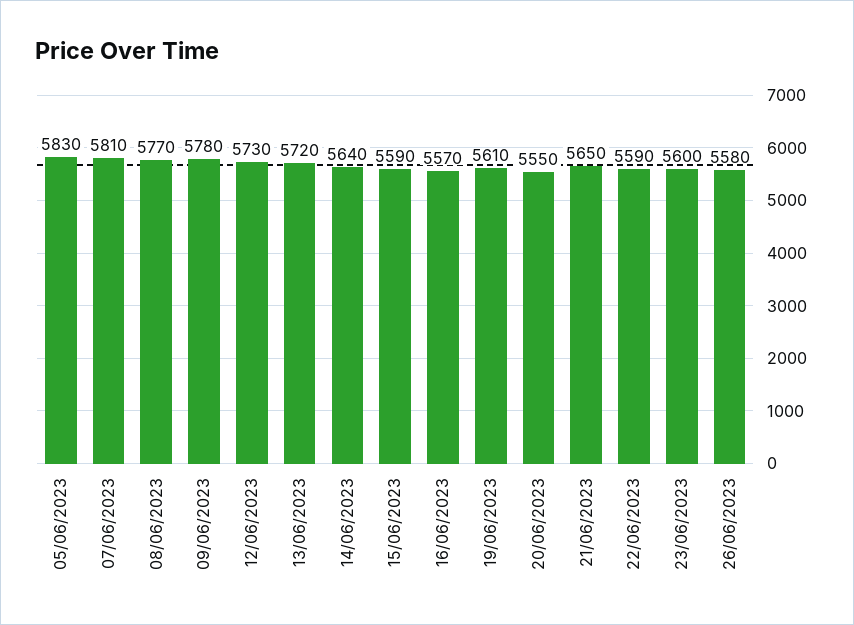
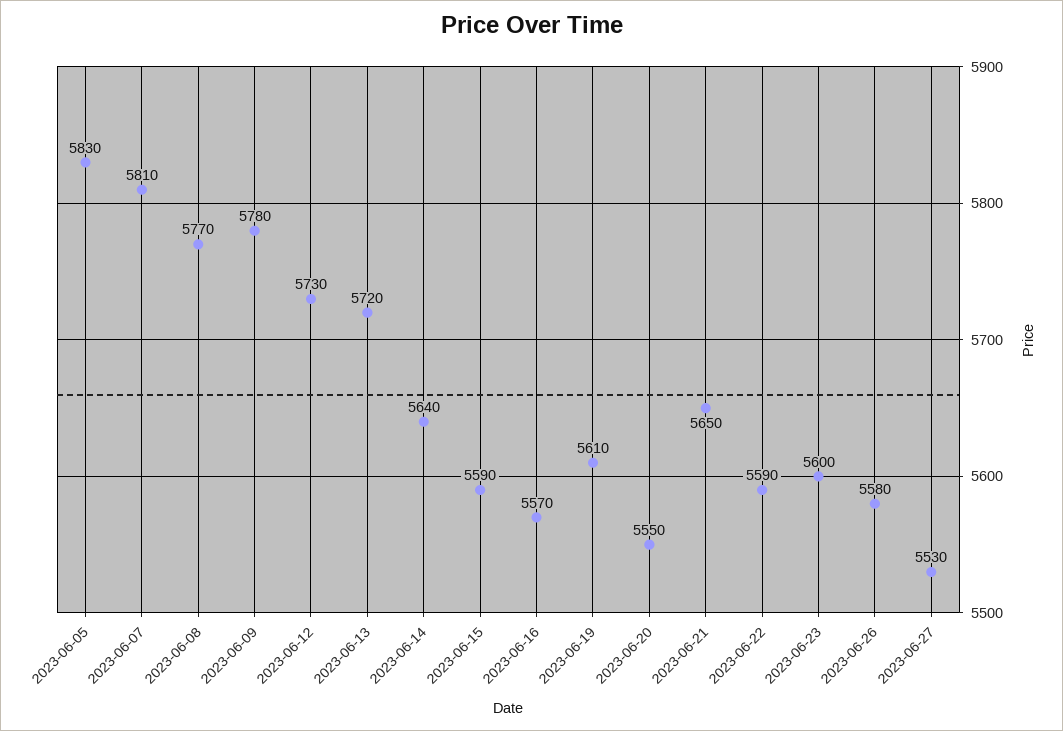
2023-06-27: none -> 5530

